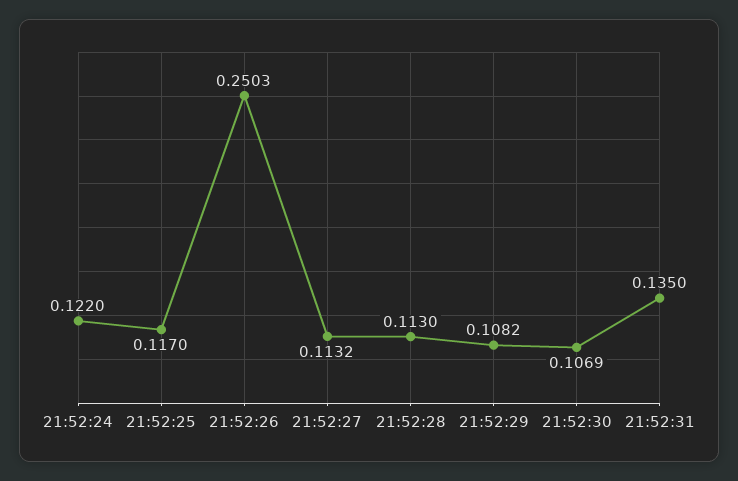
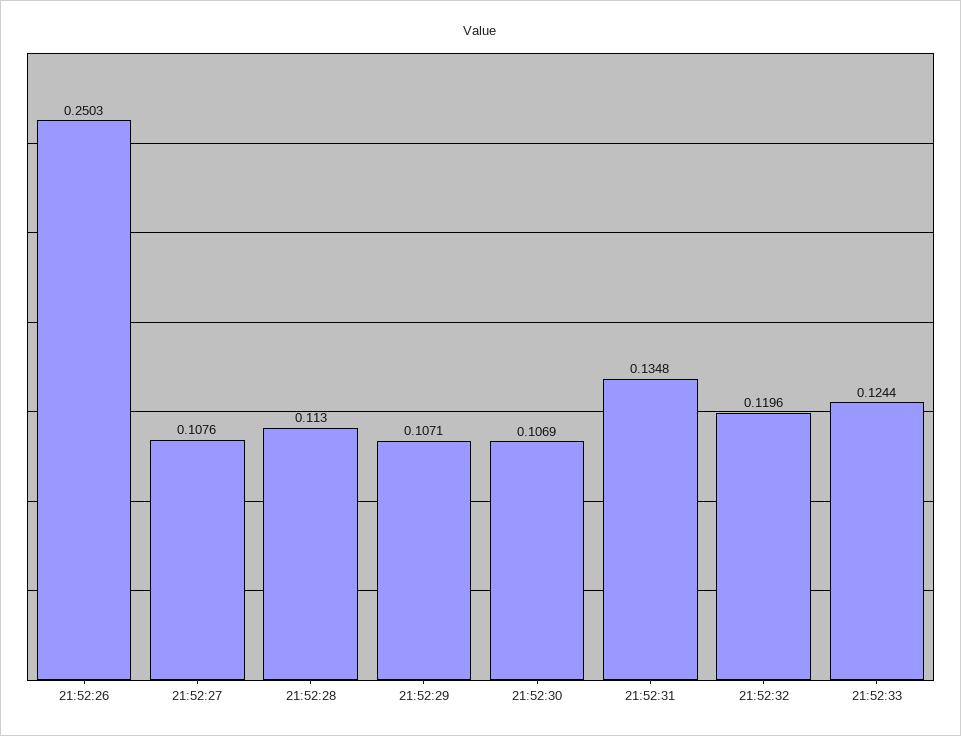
21:52:24: 0.122 -> none
21:52:25: 0.117 -> none
21:52:27: 0.1132 -> 0.1076
21:52:29: 0.1082 -> 0.1071
21:52:31: 0.135 -> 0.1348
21:52:32: none -> 0.1196
21:52:33: none -> 0.1244

